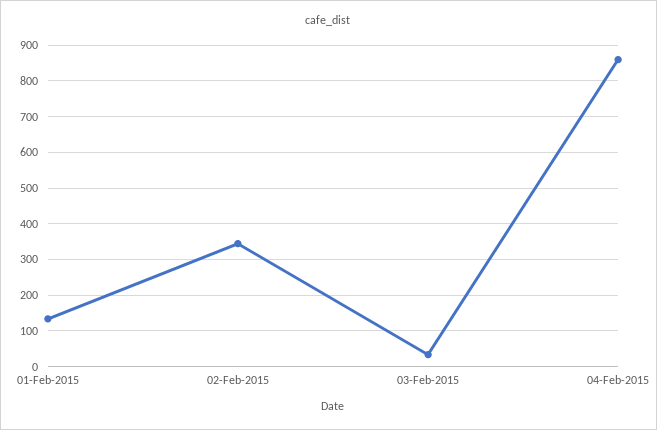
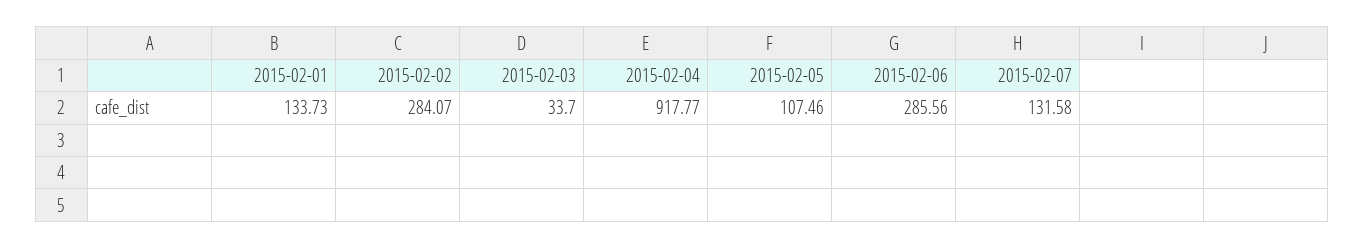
02-Feb-2015: 340 -> 284.07
04-Feb-2015: 860 -> 917.77
2015-02-05: none -> 107.46
2015-02-06: none -> 285.56
2015-02-07: none -> 131.58

